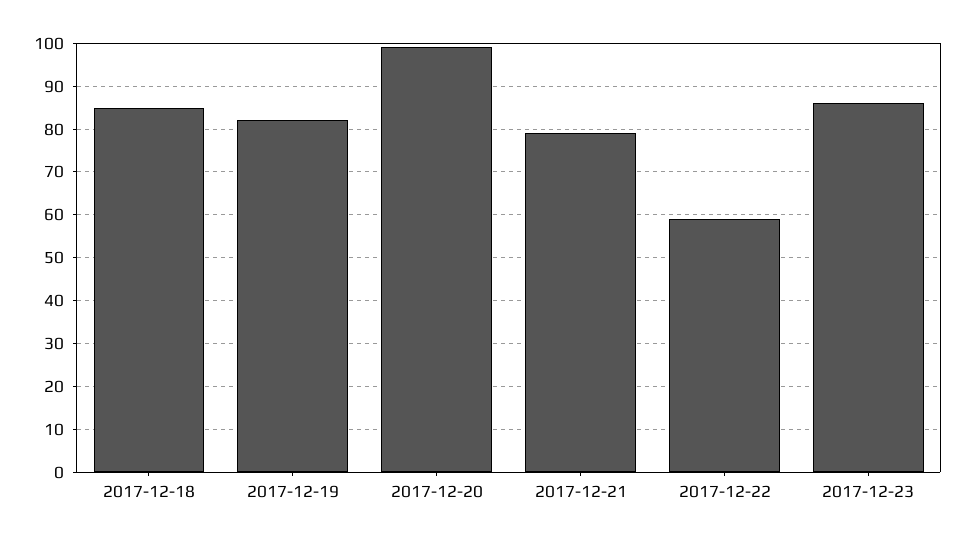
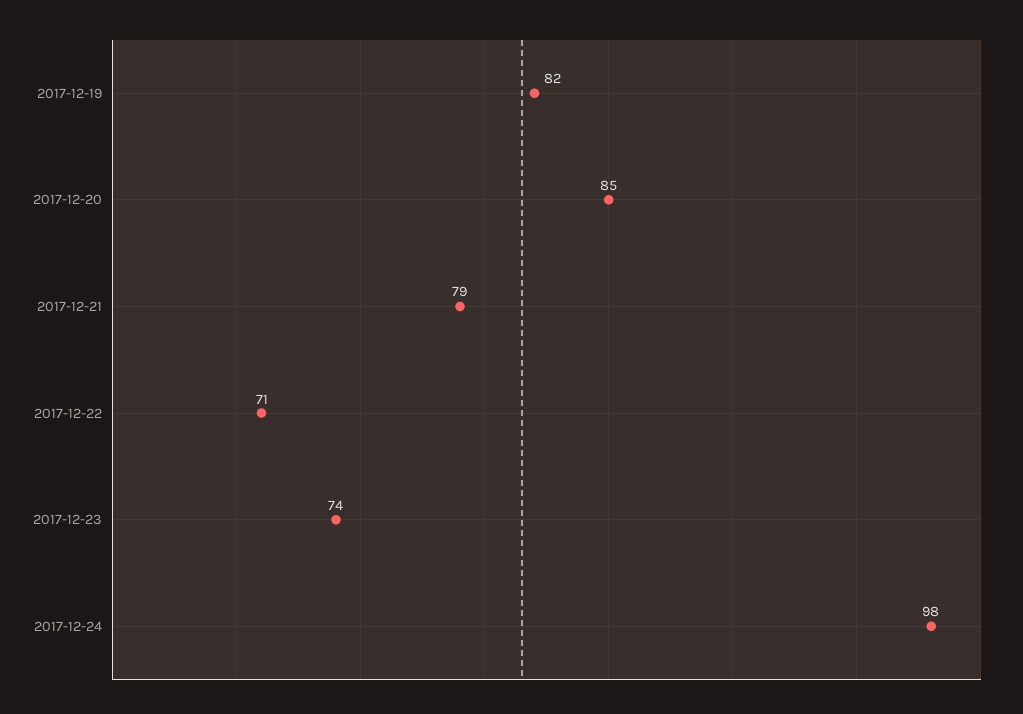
2017-12-18: 85 -> none
2017-12-20: 100 -> 85
2017-12-22: 60 -> 71
2017-12-23: 85 -> 74
2017-12-24: none -> 98

